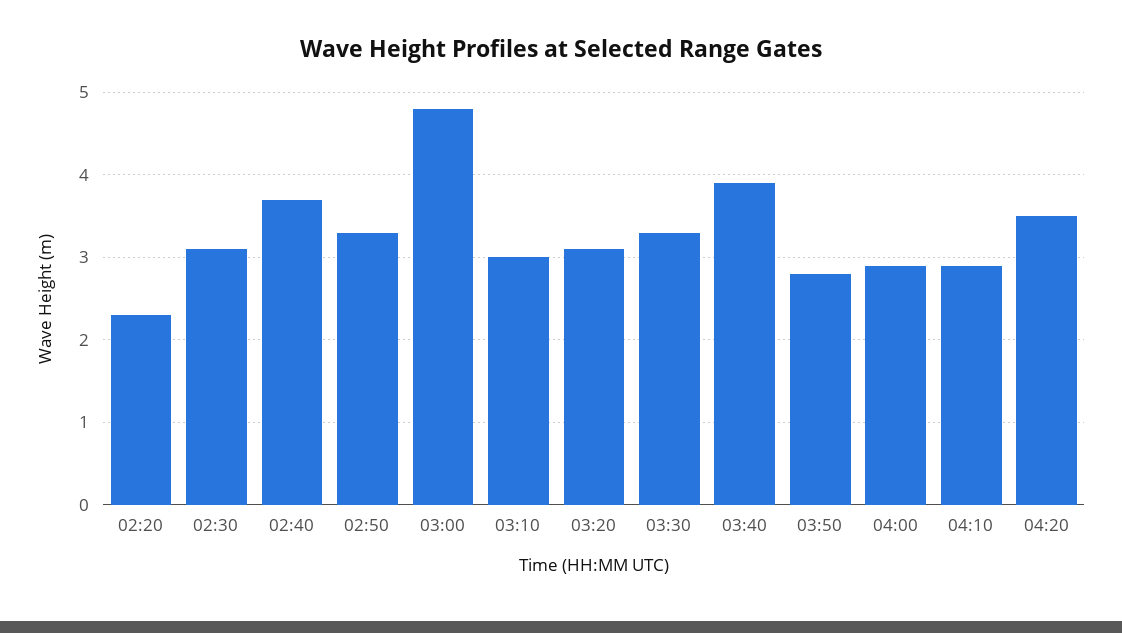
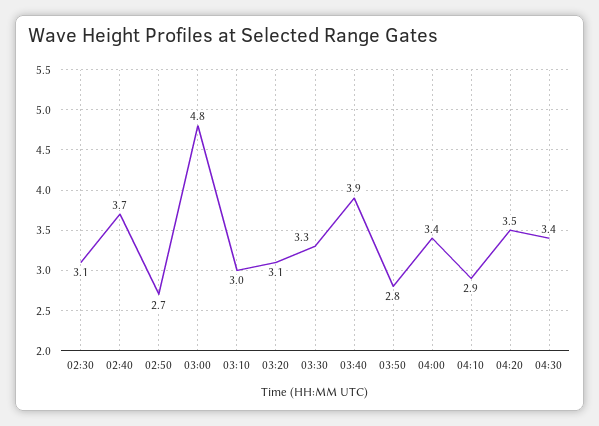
02:20: 2.3 -> none
02:50: 3.3 -> 2.7
04:00: 2.9 -> 3.4
04:30: none -> 3.4

